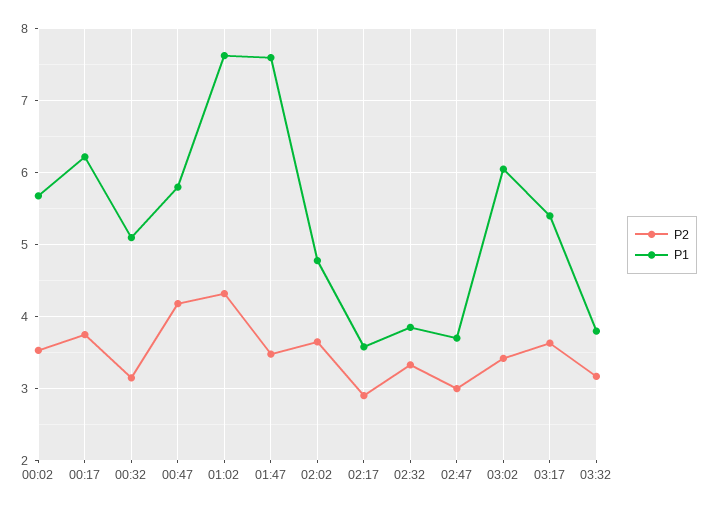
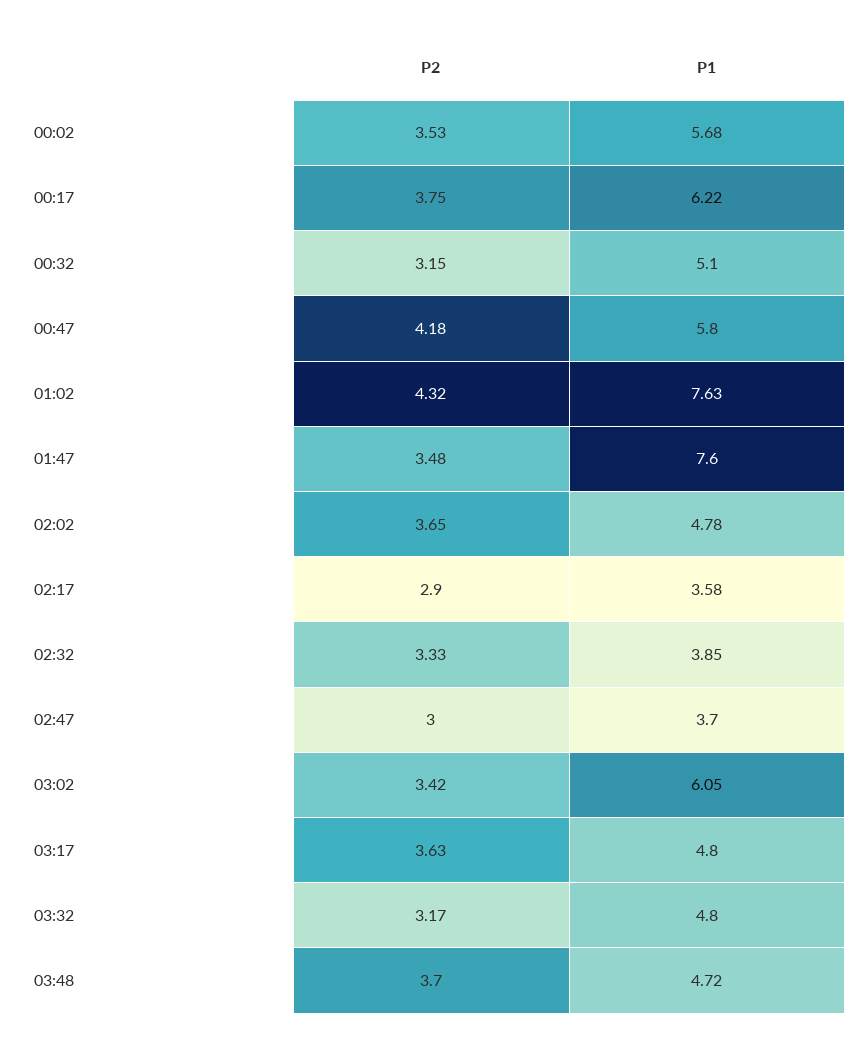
P1, 03:17: 5.4 -> 4.8
P1, 03:32: 3.8 -> 4.8
P2, 03:48: none -> 3.7
P1, 03:48: none -> 4.72

